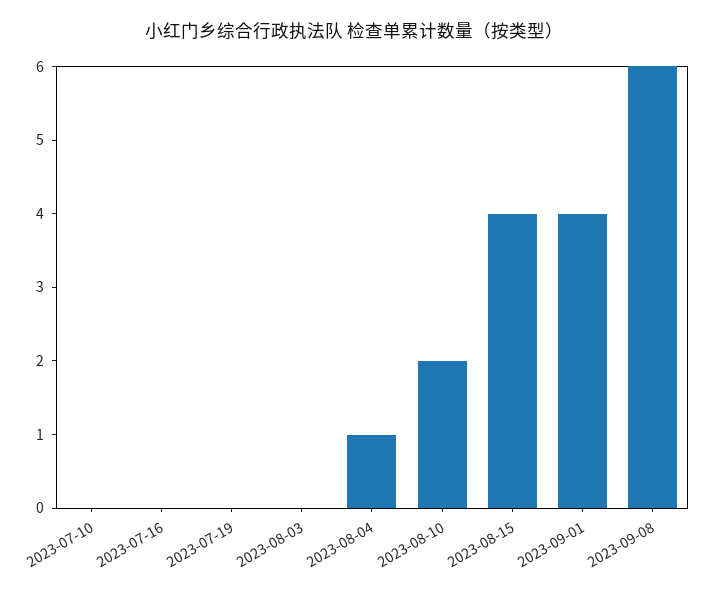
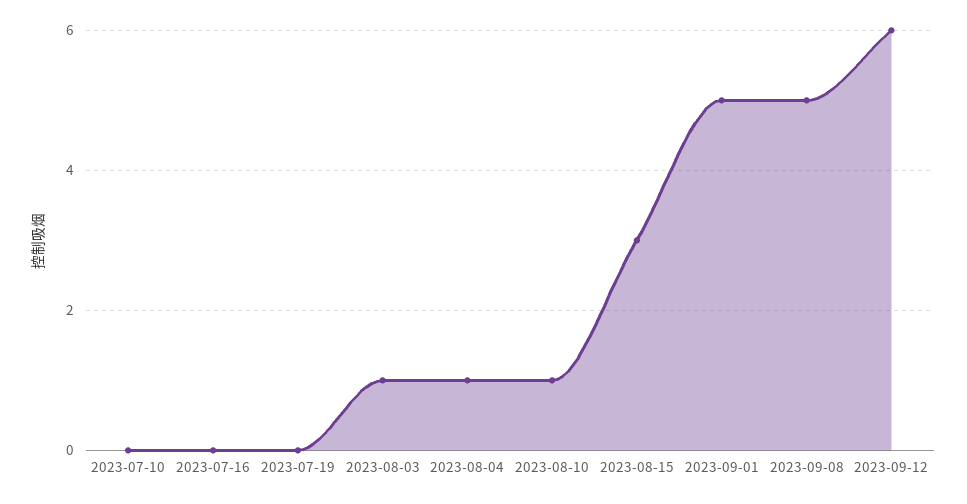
2023-08-03: 0 -> 1
2023-08-10: 2 -> 1
2023-08-15: 4 -> 3
2023-09-01: 4 -> 5
2023-09-08: 6 -> 5
2023-09-12: none -> 6

